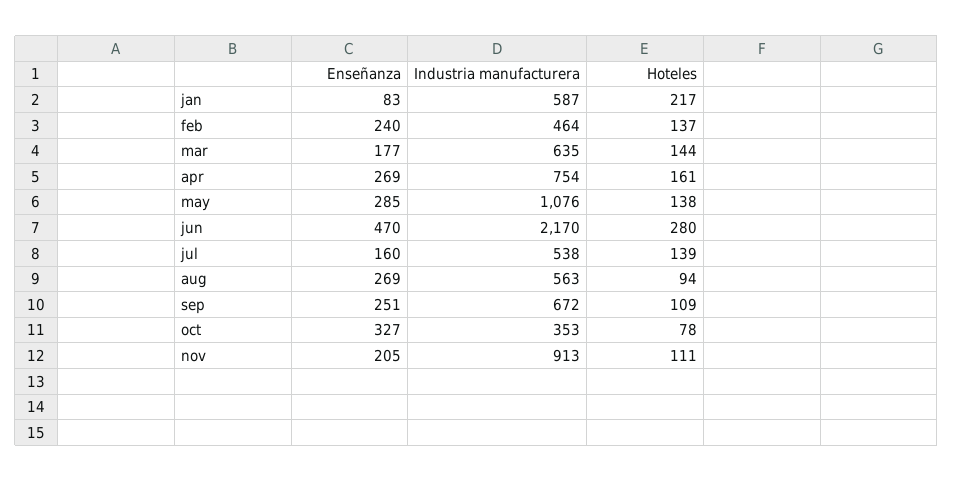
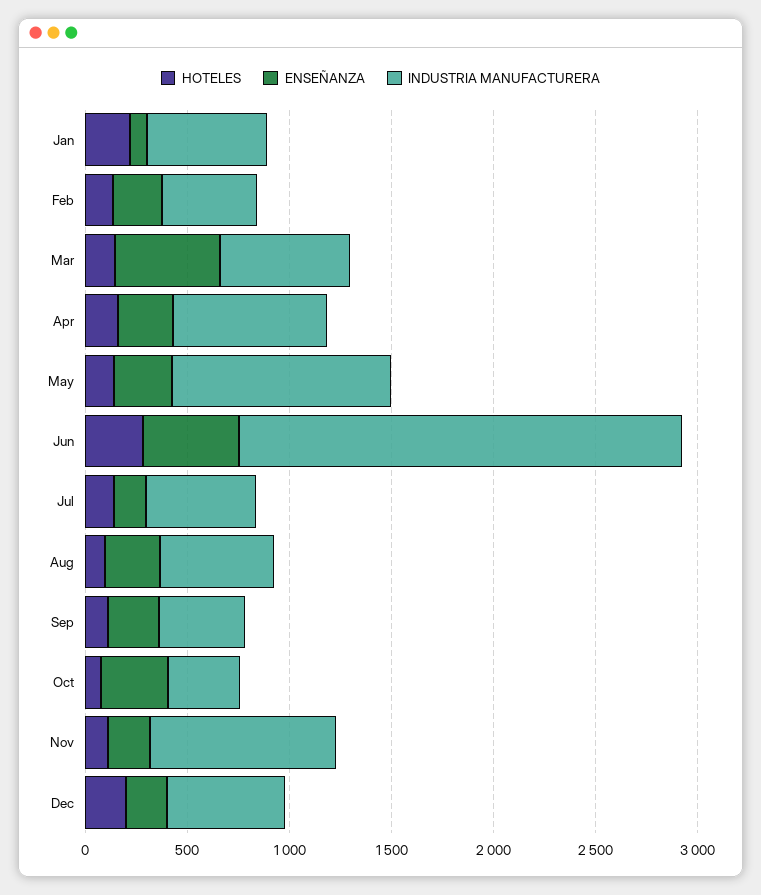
Enseñanza, mar: 177 -> 500
Industria manufacturera, sep: 672 -> 400
Hoteles, Dec: none -> 200
Enseñanza, Dec: none -> 200
Industria manufacturera, Dec: none -> 600

